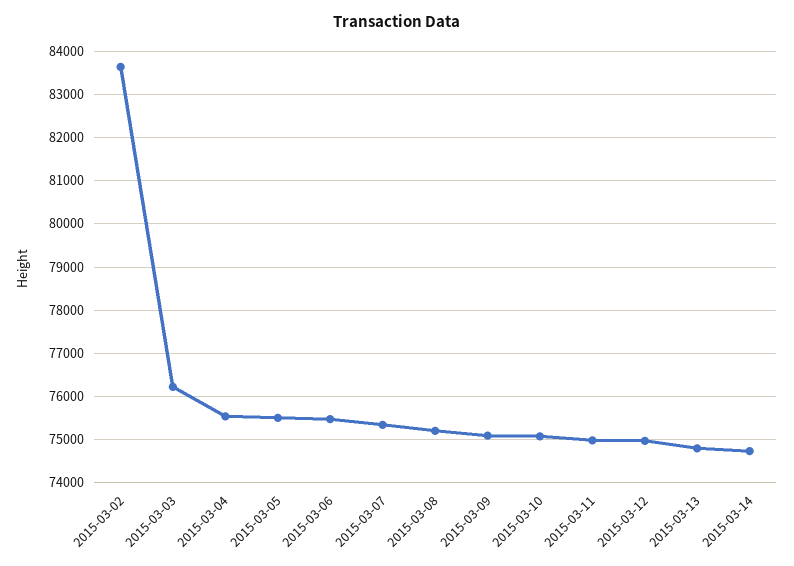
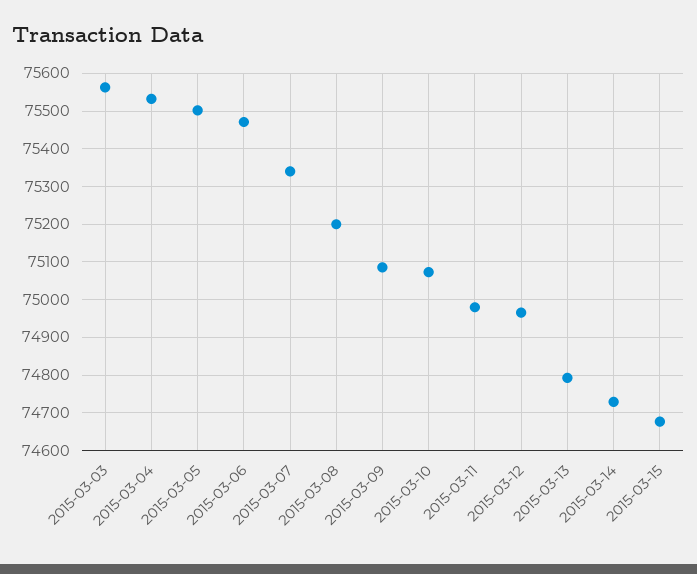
2015-03-02: 83600 -> none
2015-03-03: 76200 -> 75560
2015-03-15: none -> 74680

